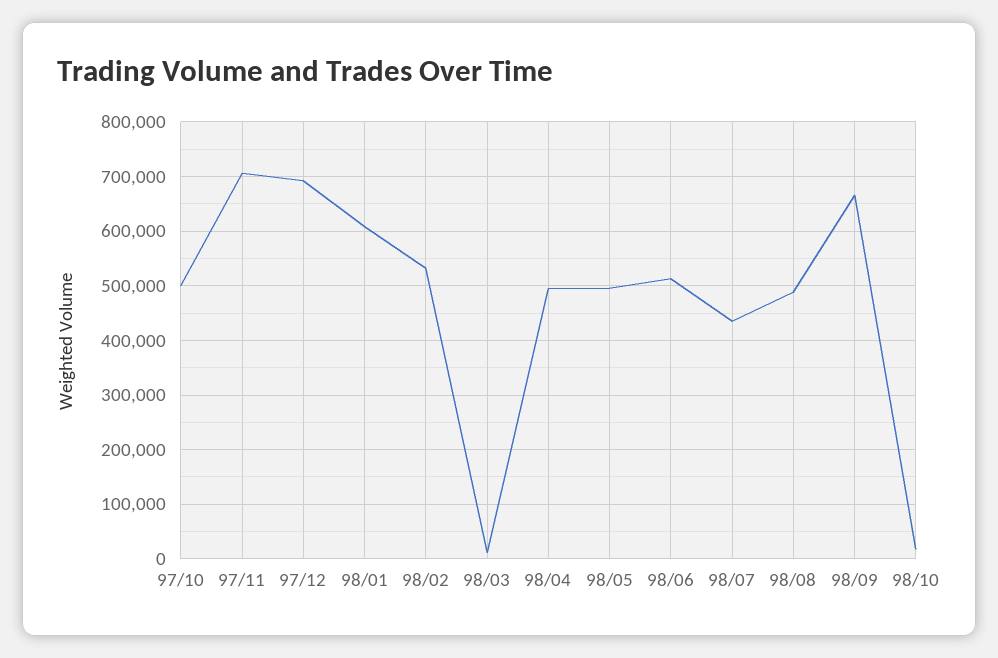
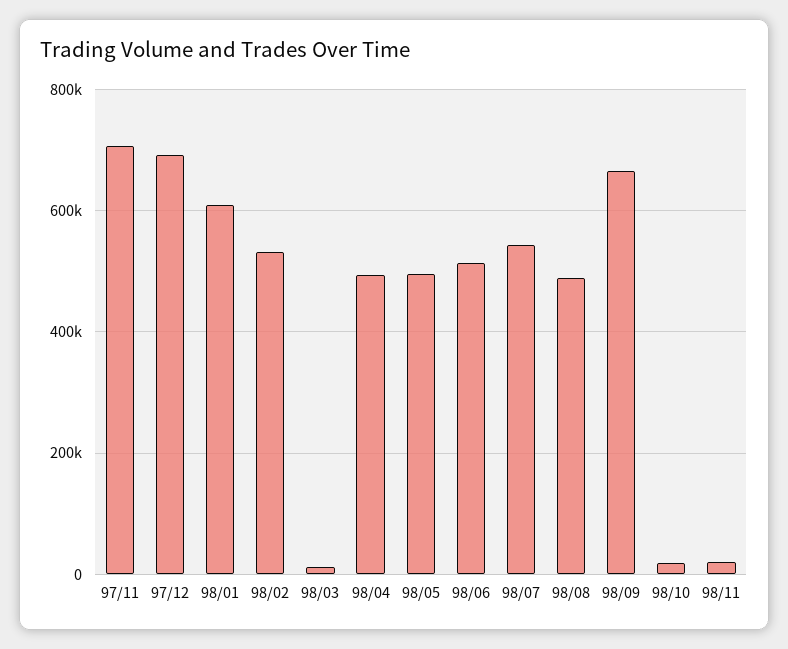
97/10: 500000 -> none
98/07: 440000 -> 540000
98/11: none -> 20000

